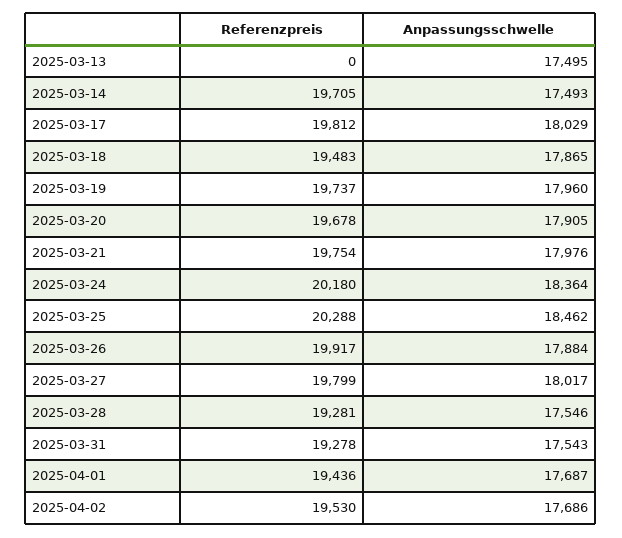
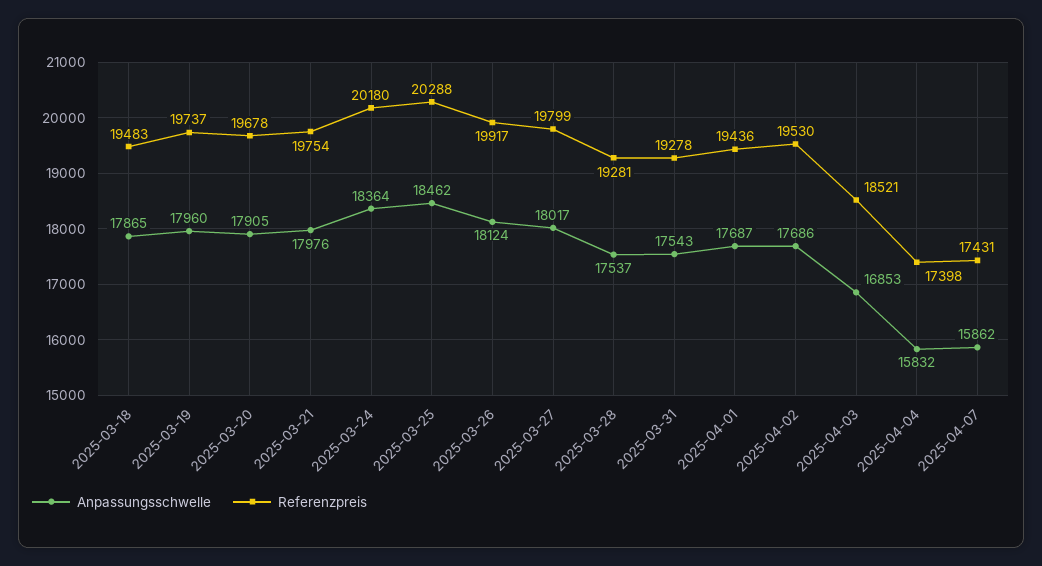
Referenzpreis, 2025-03-13: 0 -> none
Anpassungsschwelle, 2025-03-13: 17495 -> none
Referenzpreis, 2025-03-14: 19705 -> none
Anpassungsschwelle, 2025-03-14: 17493 -> none
Referenzpreis, 2025-03-17: 19812 -> none
Anpassungsschwelle, 2025-03-17: 18029 -> none
Anpassungsschwelle, 2025-03-26: 17884 -> 18124
Anpassungsschwelle, 2025-03-28: 17546 -> 17537
Anpassungsschwelle, 2025-04-03: none -> 16853
Referenzpreis, 2025-04-03: none -> 18521
Anpassungsschwelle, 2025-04-04: none -> 15832
Referenzpreis, 2025-04-04: none -> 17398
Anpassungsschwelle, 2025-04-07: none -> 15862
Referenzpreis, 2025-04-07: none -> 17431

